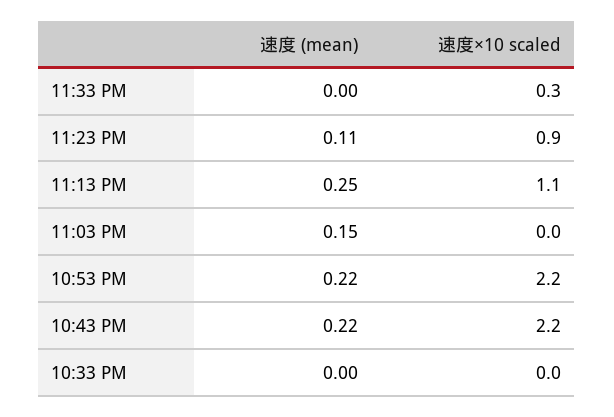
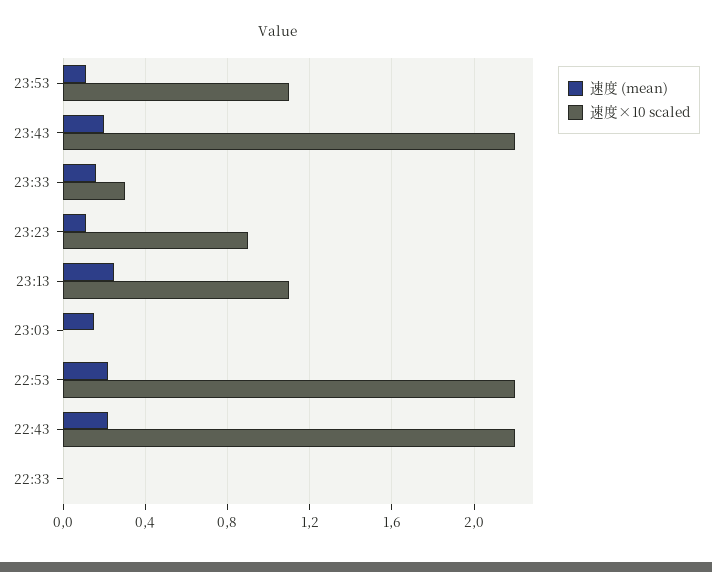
速度 (mean), 11:33 PM: 0 -> 0.15
速度 (mean), 23:53: none -> 0.1
速度×10 scaled, 23:53: none -> 1.1
速度 (mean), 23:43: none -> 0.2
速度×10 scaled, 23:43: none -> 2.2

